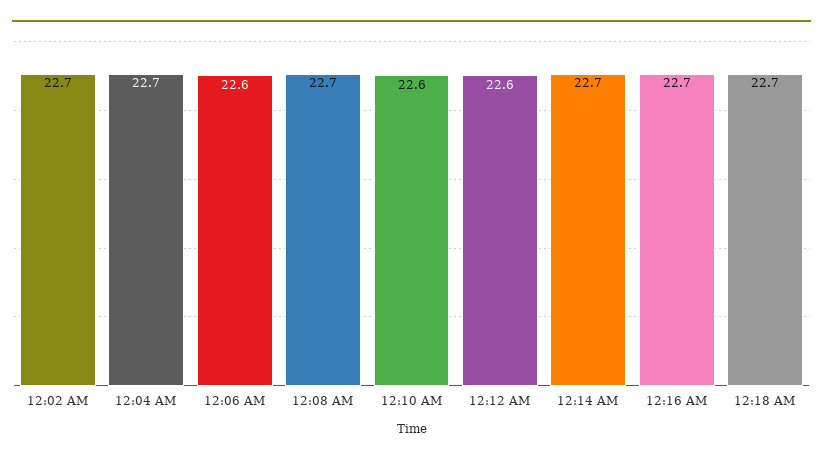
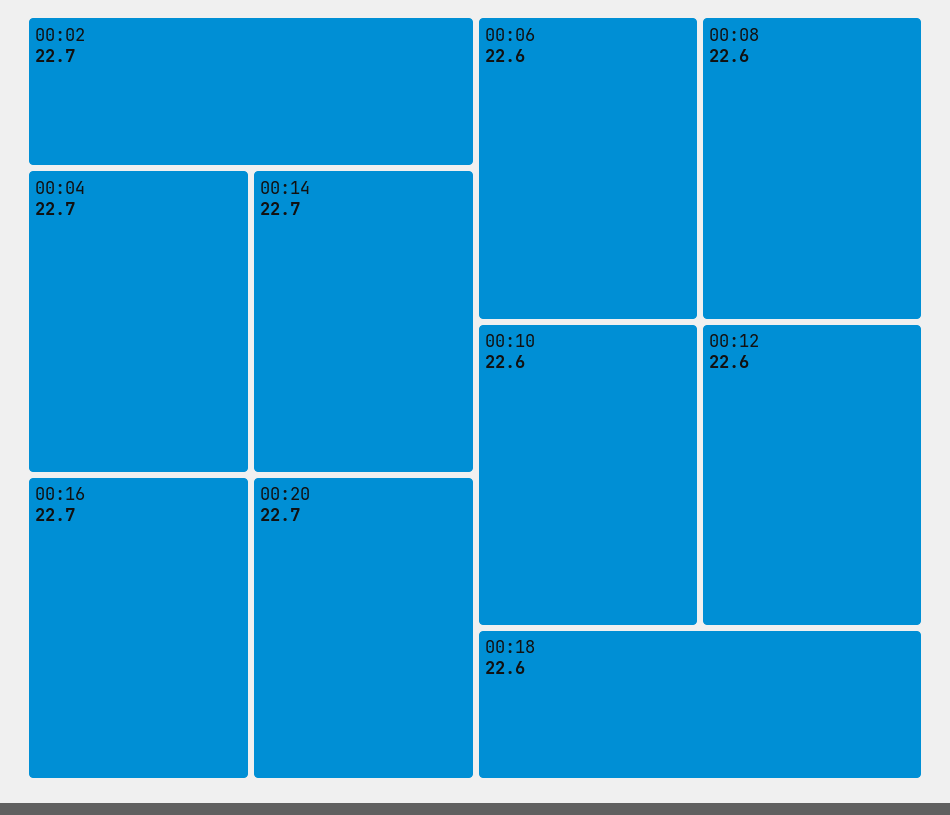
12:08 AM: 22.7 -> 22.6
12:18 AM: 22.7 -> 22.6
00:20: none -> 22.7

